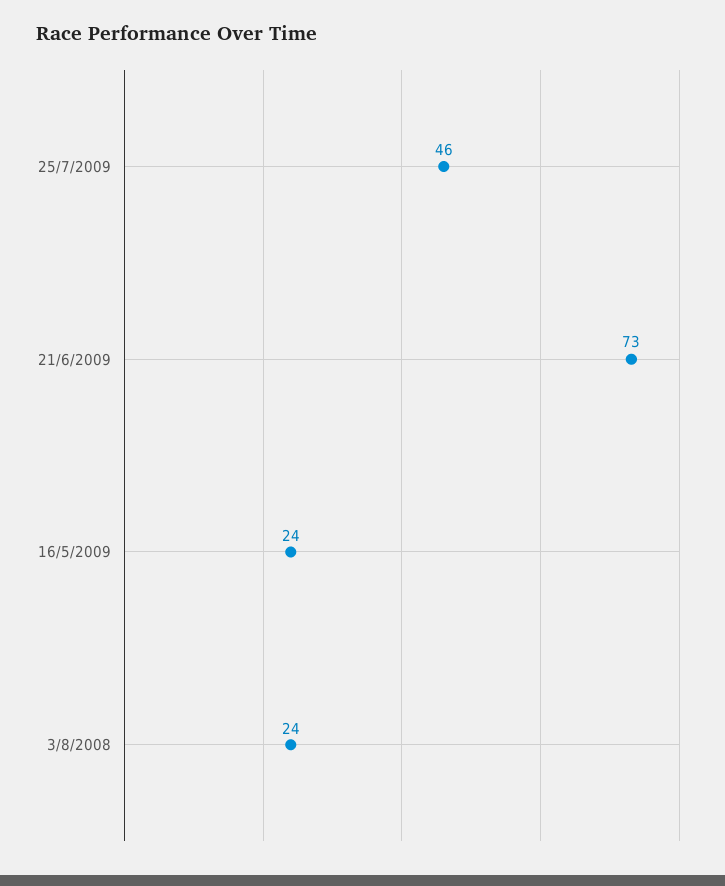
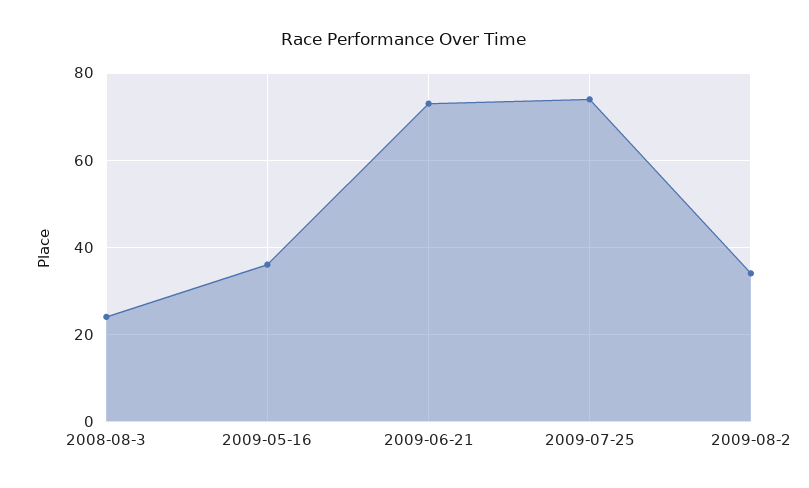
25/7/2009: 46 -> 75
16/5/2009: 24 -> 35
2009-08-2: none -> 35

